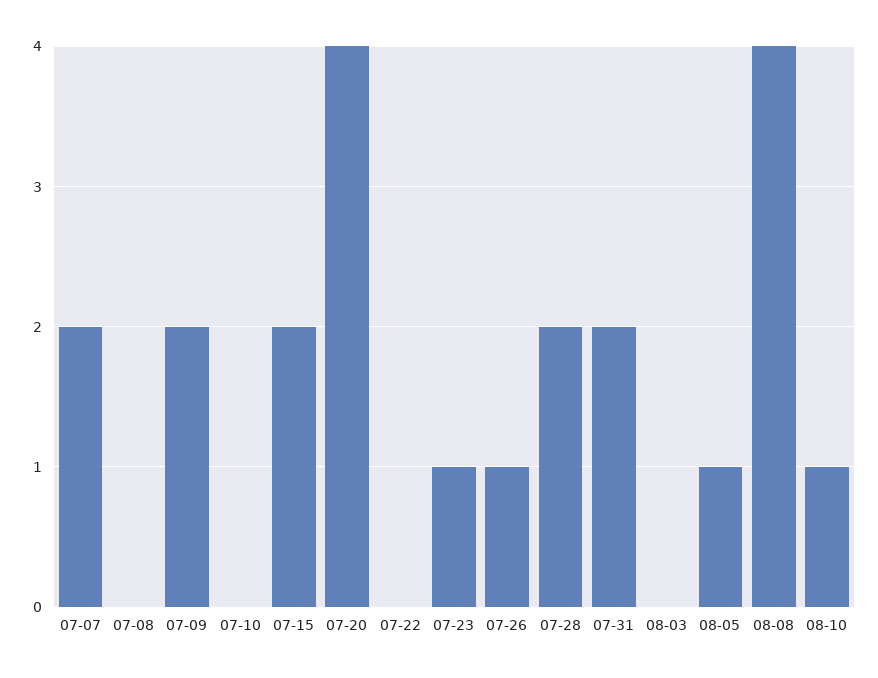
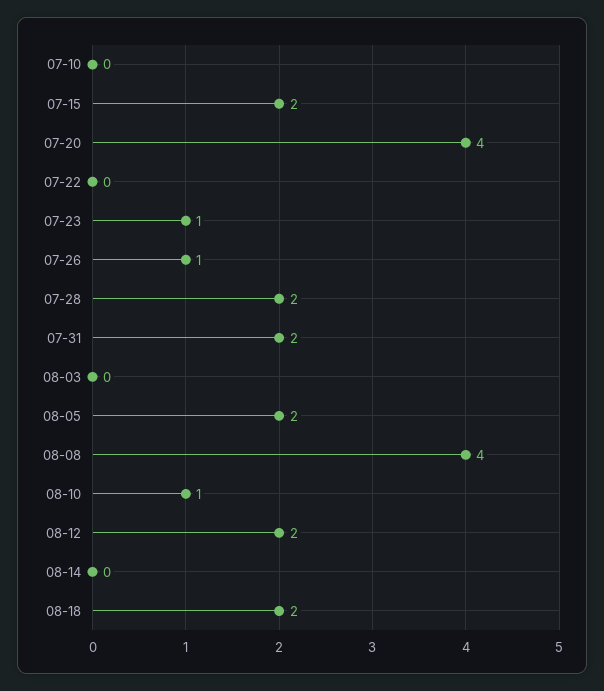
07-07: 2 -> none
07-08: 0 -> none
07-09: 2 -> none
08-05: 1 -> 2
08-12: none -> 2
08-14: none -> 0
08-18: none -> 2

